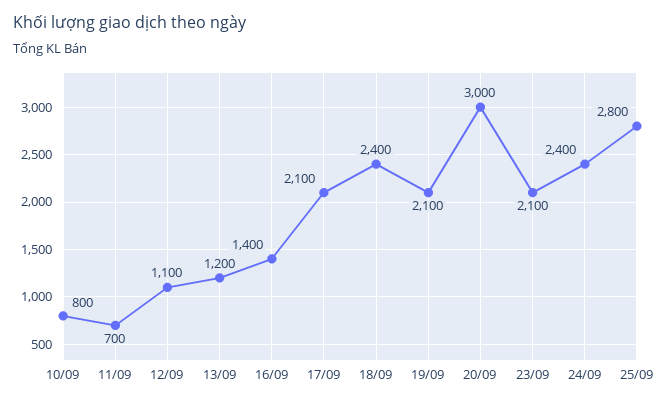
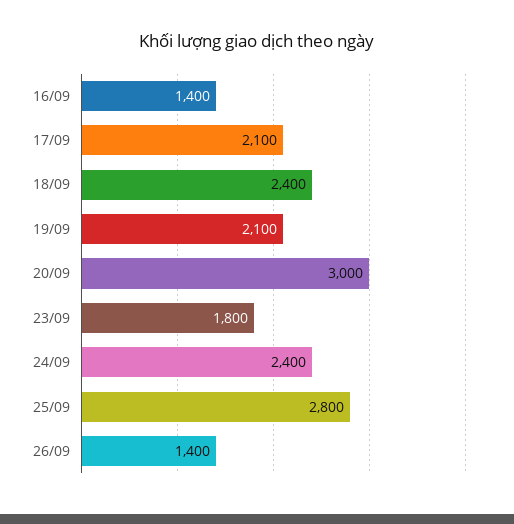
10/09: 800 -> none
11/09: 700 -> none
12/09: 1100 -> none
13/09: 1200 -> none
23/09: 2100 -> 1800
26/09: none -> 1400

